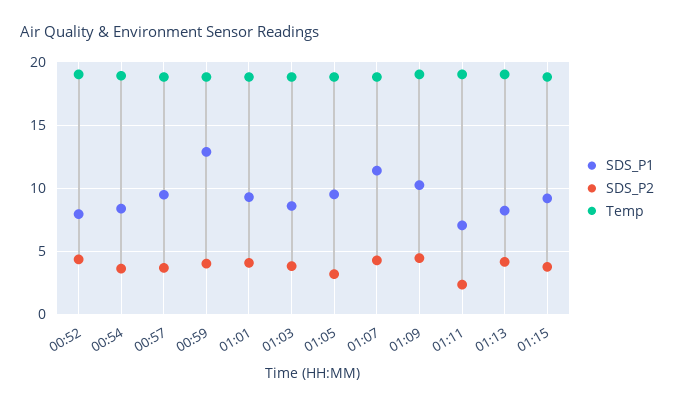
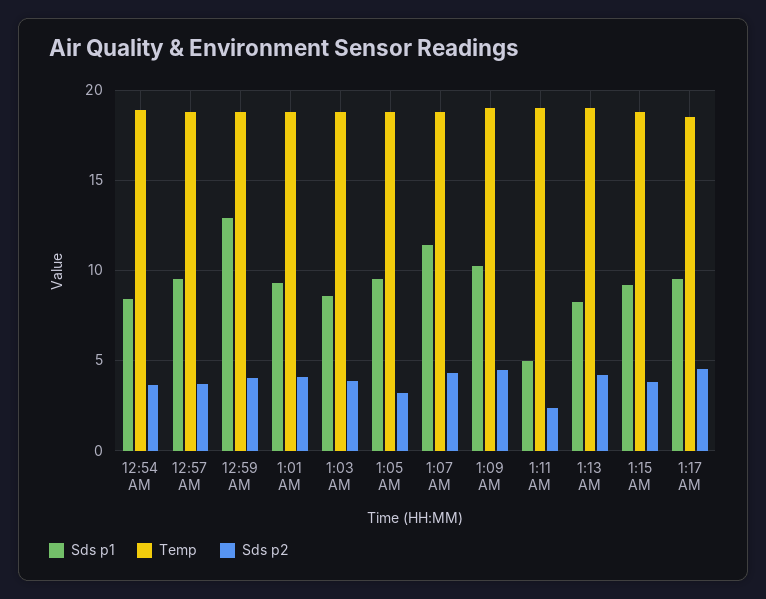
SDS_P1, 00:52: 8 -> none
SDS_P2, 00:52: 4.5 -> none
Temp, 00:52: 19 -> none
SDS_P1, 01:11: 7 -> 5
SDS_P1, 1:17 AM: none -> 9.5
Temp, 1:17 AM: none -> 18.5
SDS_P2, 1:17 AM: none -> 4.5

